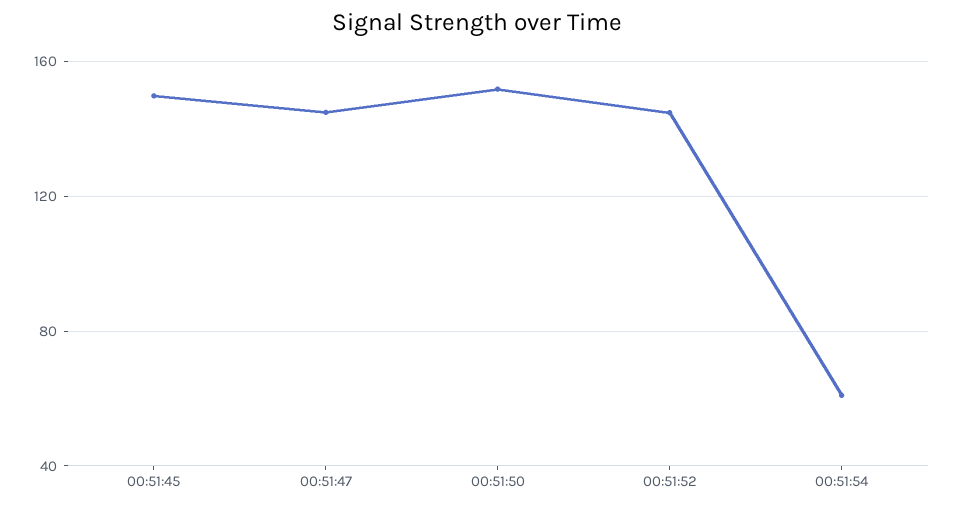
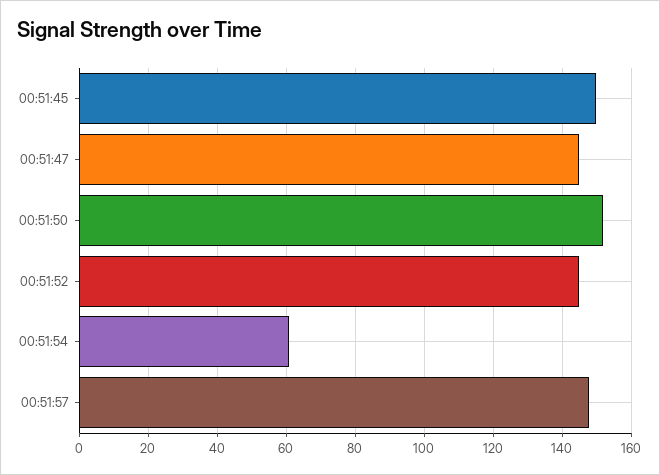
00:51:57: none -> 148

